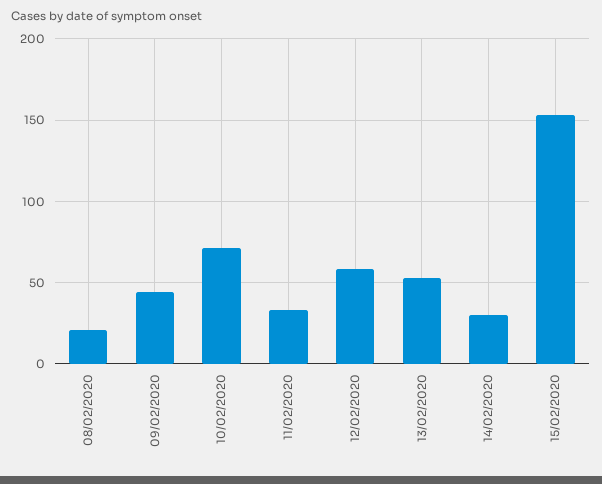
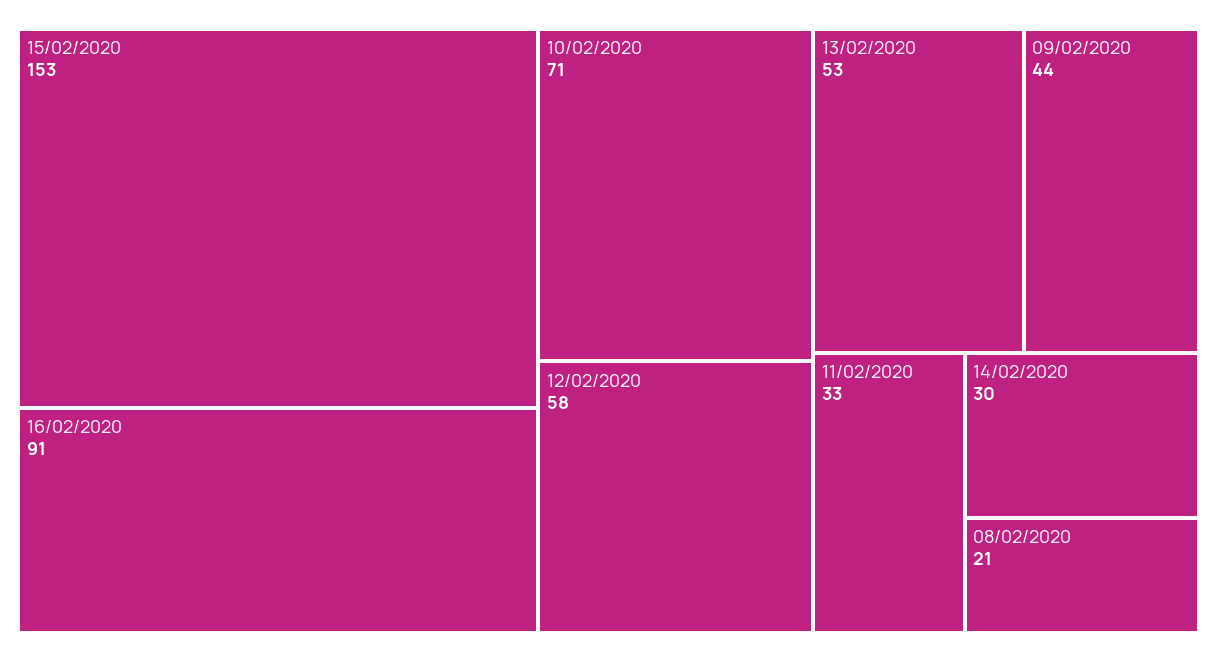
16/02/2020: none -> 91

